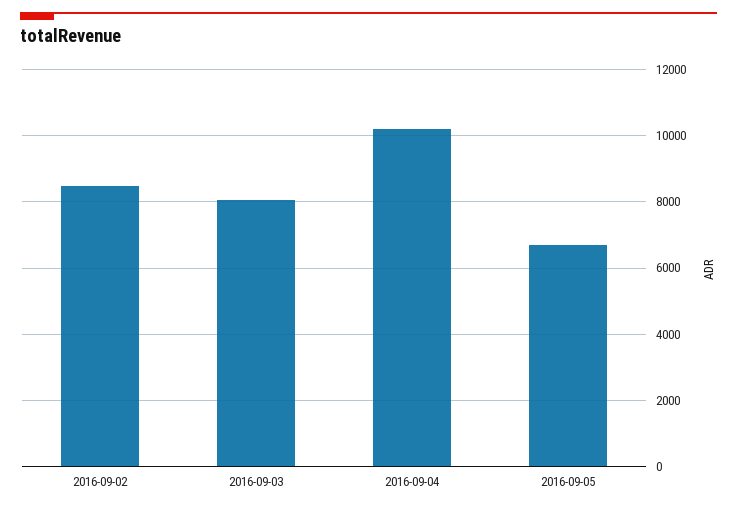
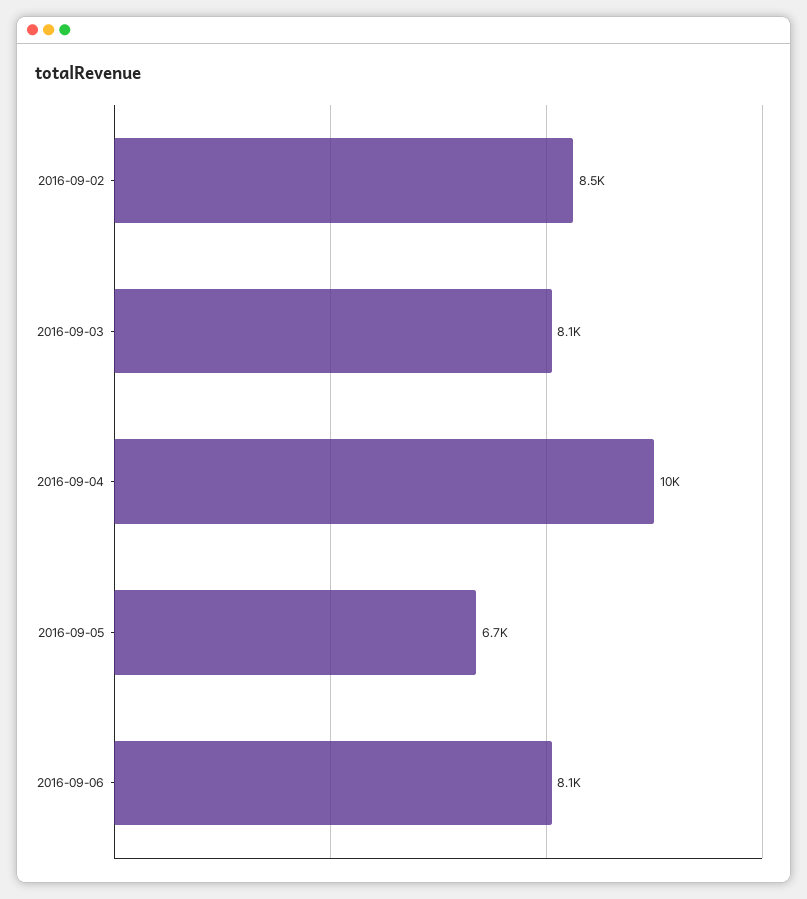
2016-09-06: none -> 8100

